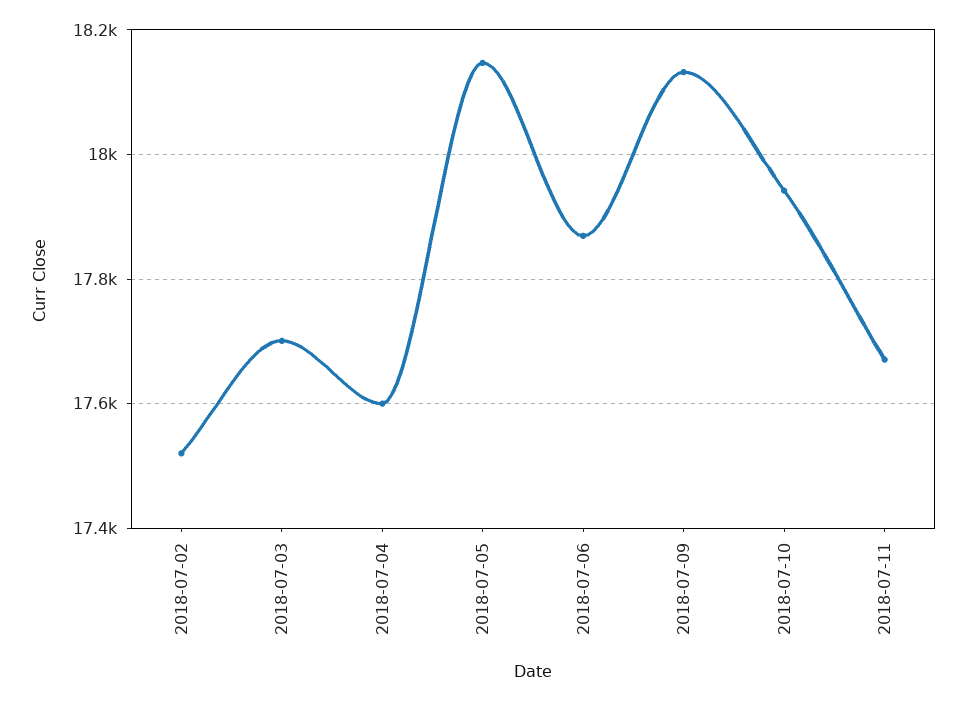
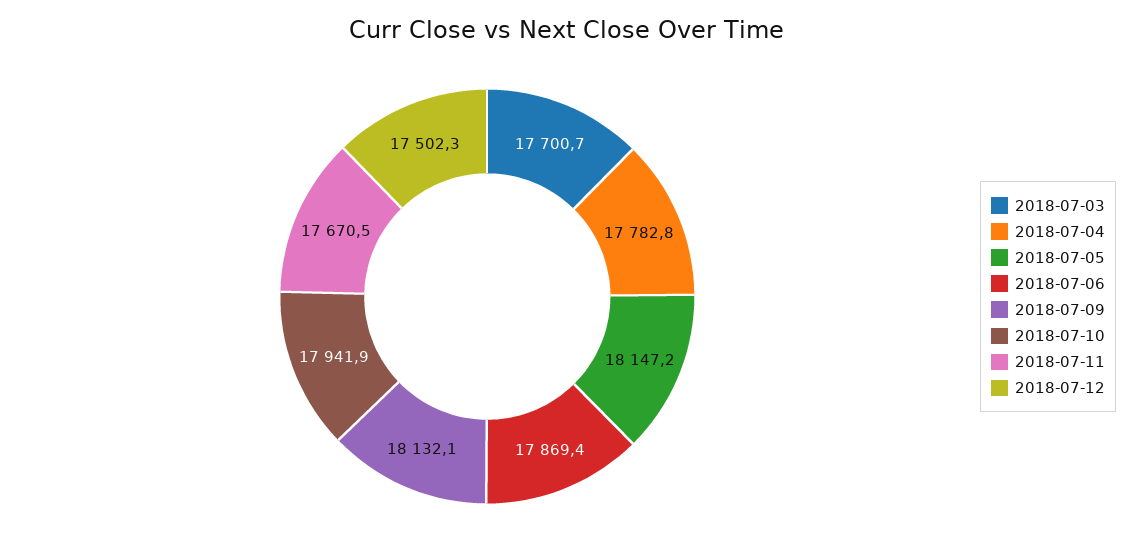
2018-07-02: 17520 -> none
2018-07-04: 17600 -> 17782.8
2018-07-12: none -> 17502.3

